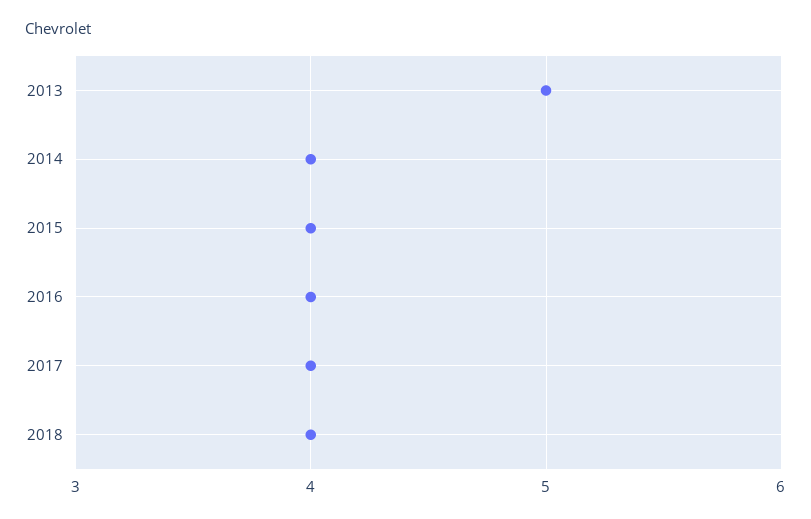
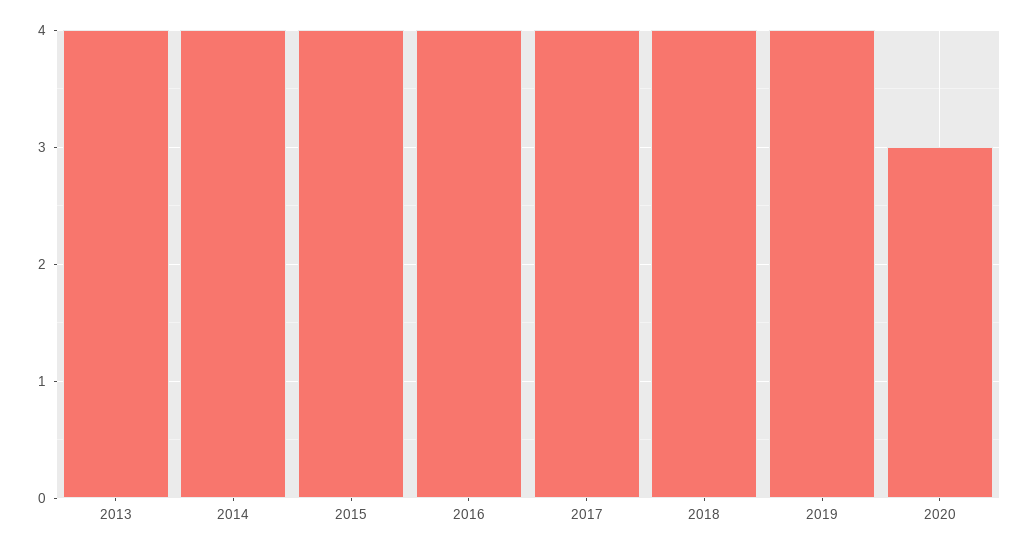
2013: 5 -> 4
2019: none -> 4
2020: none -> 3

